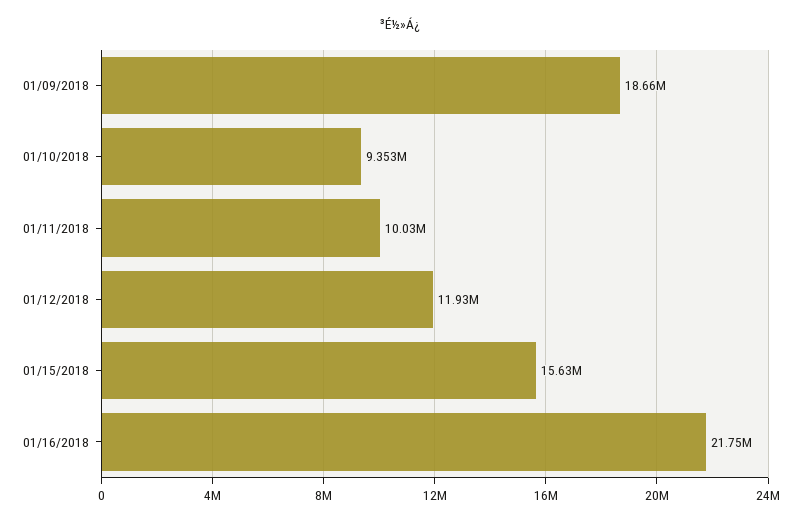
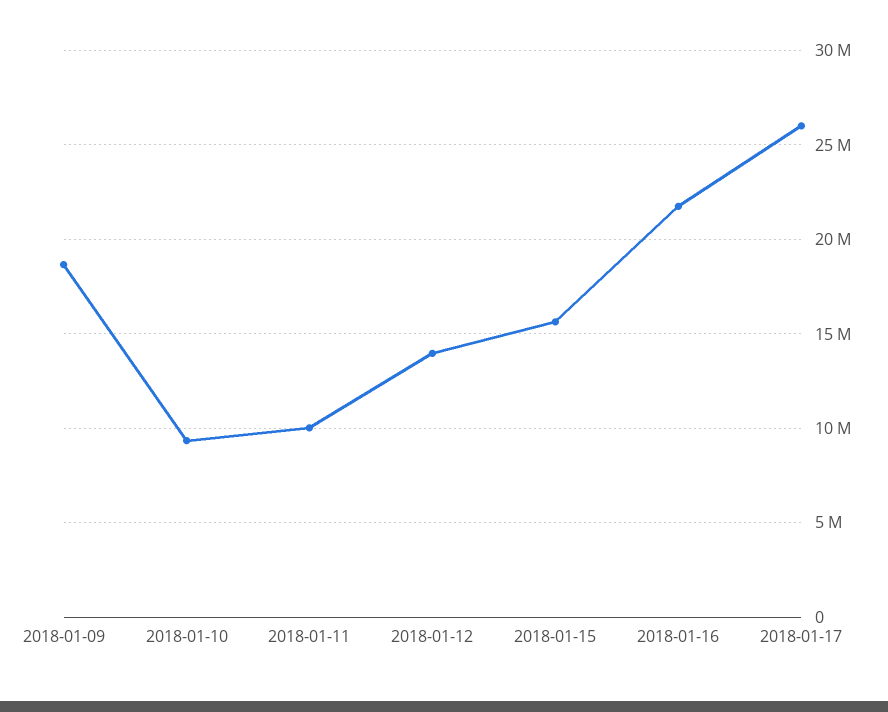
01/12/2018: 11930000 -> 14000000
2018-01-17: none -> 26000000

